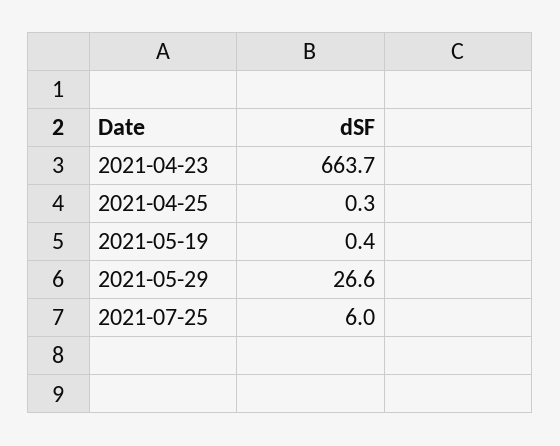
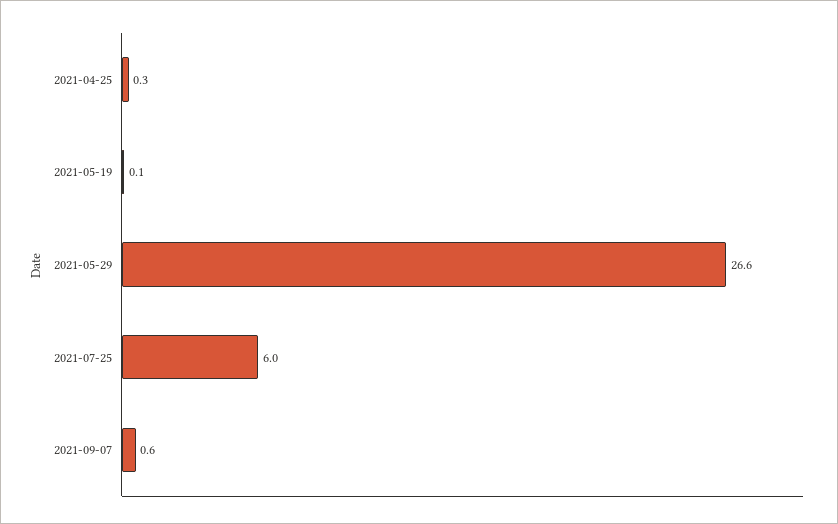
2021-04-23: 663.7 -> none
2021-05-19: 0.4 -> 0.1
2021-09-07: none -> 0.6

